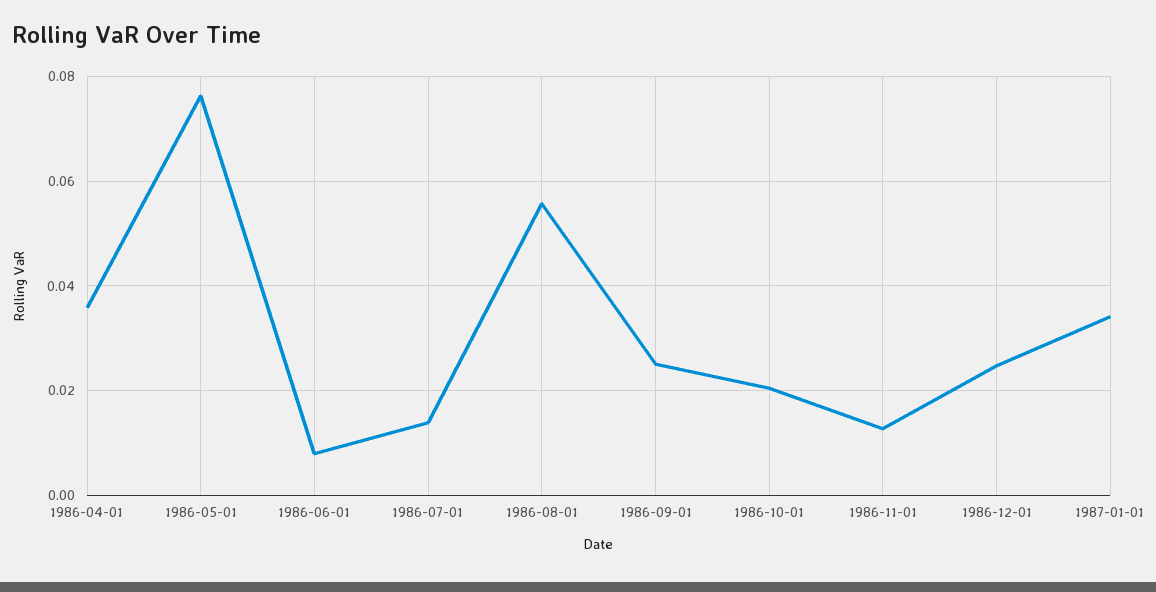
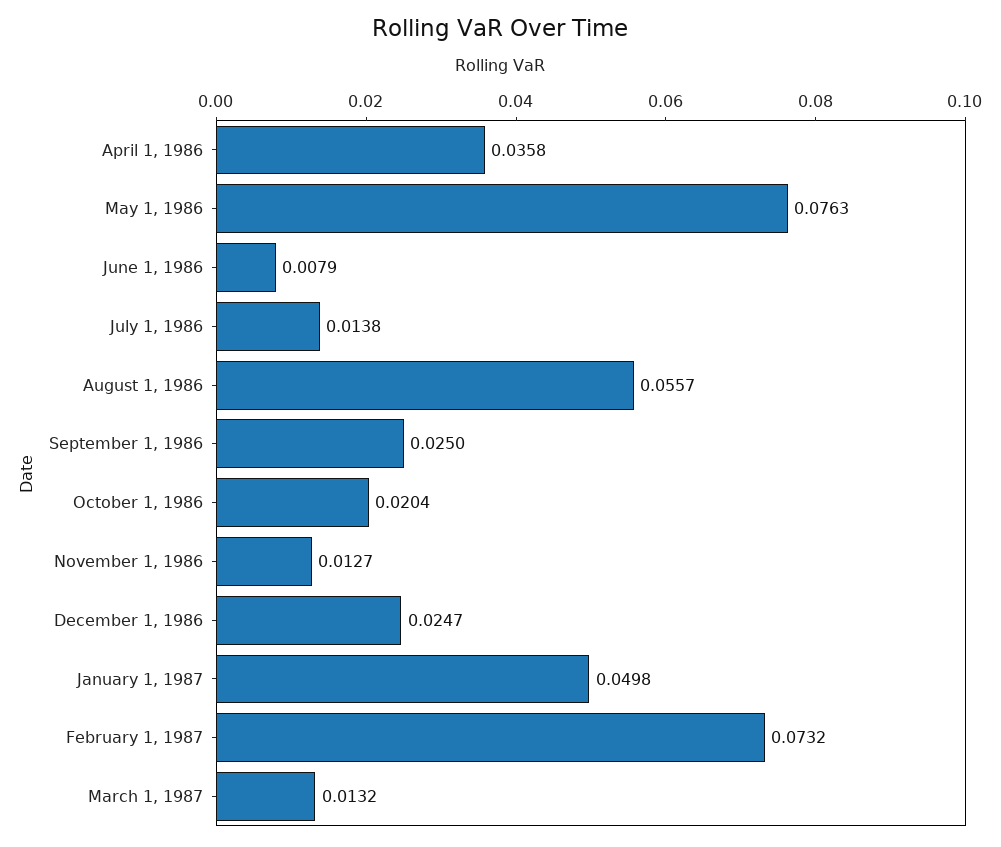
1987-01-01: 0.034 -> 0.0498
February 1, 1987: none -> 0.0732
March 1, 1987: none -> 0.0132

